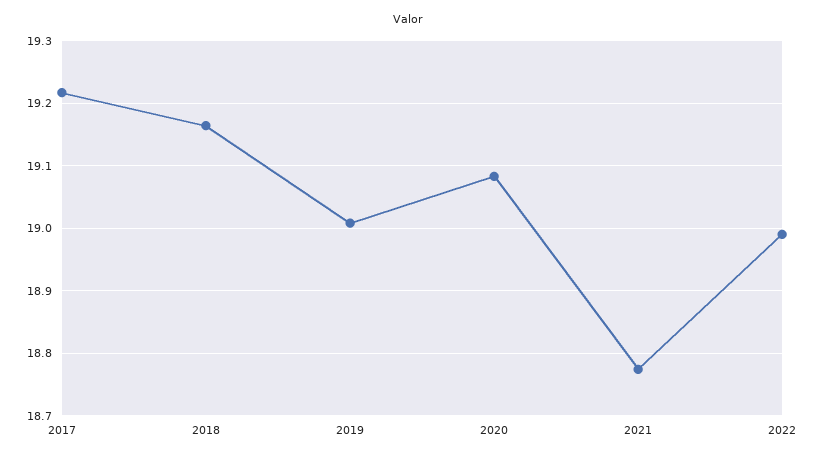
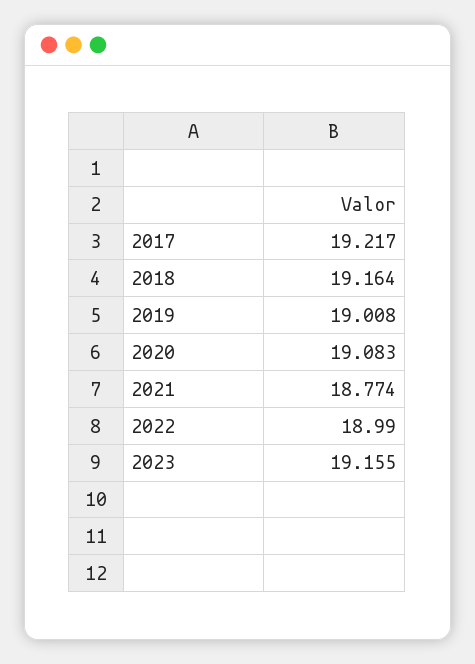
2023: none -> 19.155

